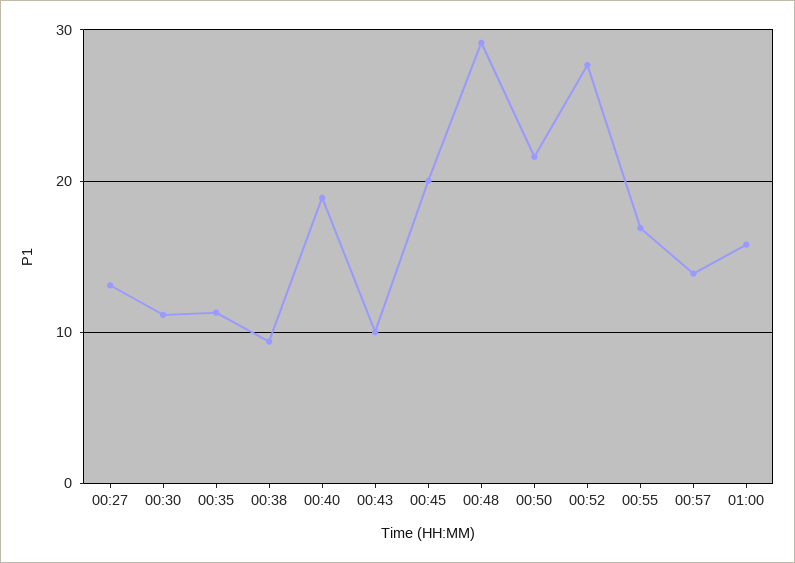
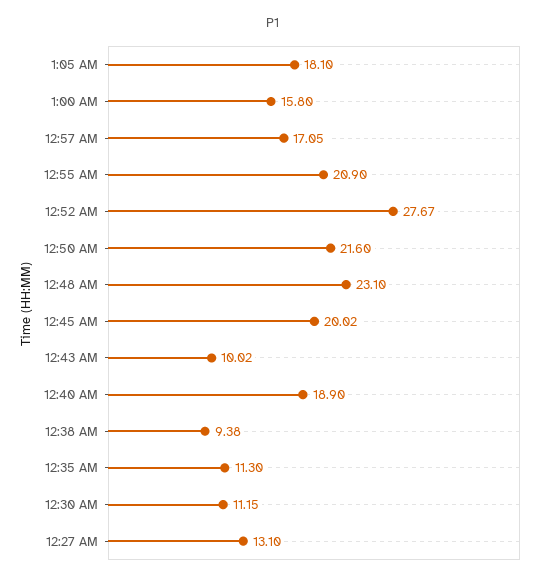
00:48: 29 -> 23.1
00:55: 17 -> 20.9
00:57: 14 -> 17.05
1:05 AM: none -> 18.1

